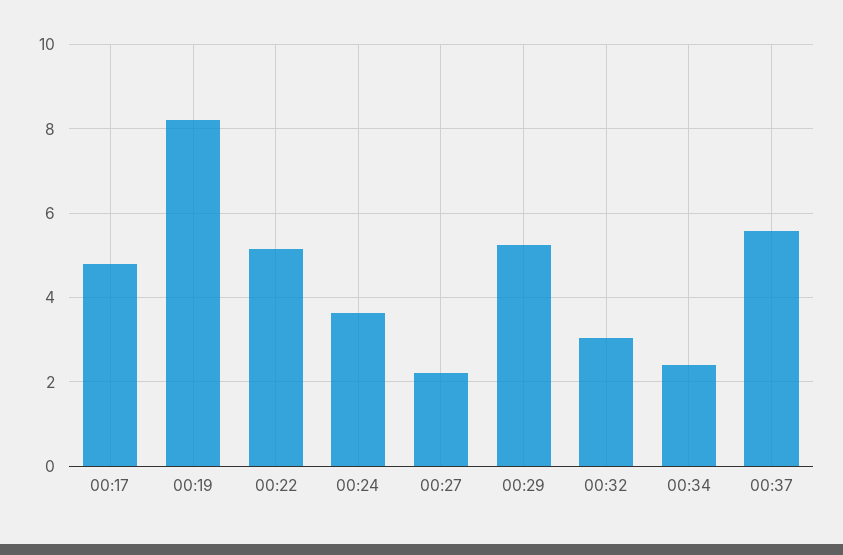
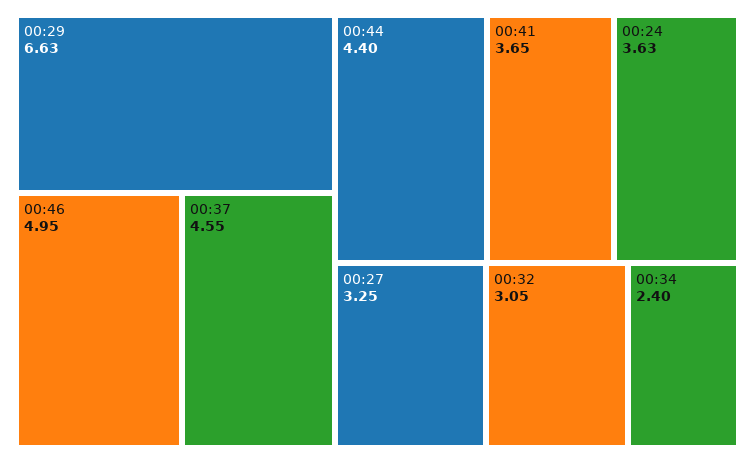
00:17: 4.8 -> none
00:19: 8.2 -> none
00:22: 5.2 -> none
00:27: 2.2 -> 3.25
00:29: 5.2 -> 6.63
00:37: 5.6 -> 4.55
00:46: none -> 4.95
00:44: none -> 4.4
00:41: none -> 3.65

